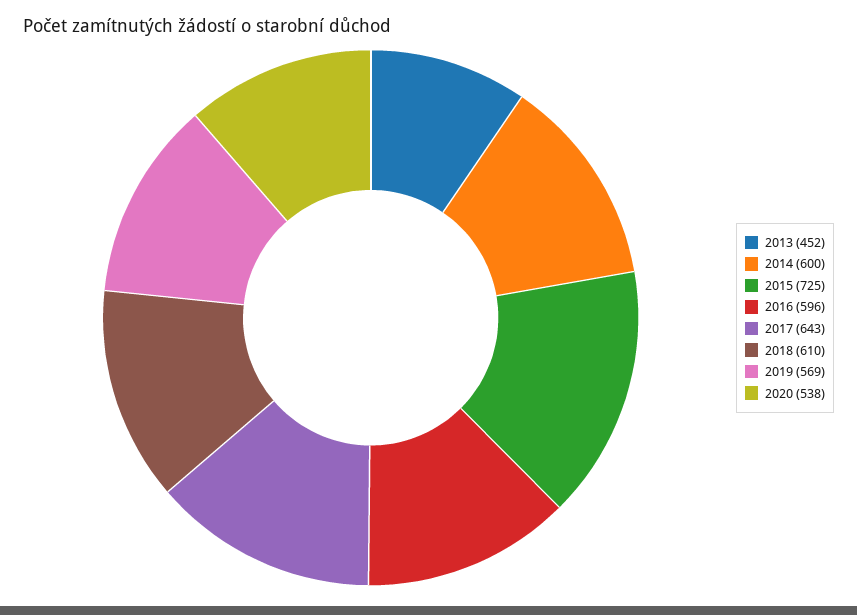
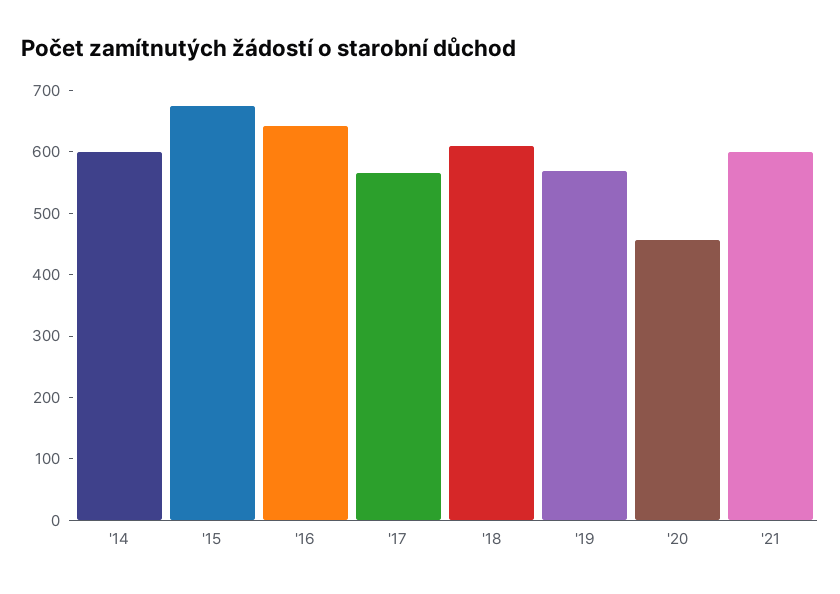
2013: 452 -> none
2015: 725 -> 680
2016: 596 -> 640
2017: 643 -> 560
2020: 538 -> 460
'21: none -> 600

